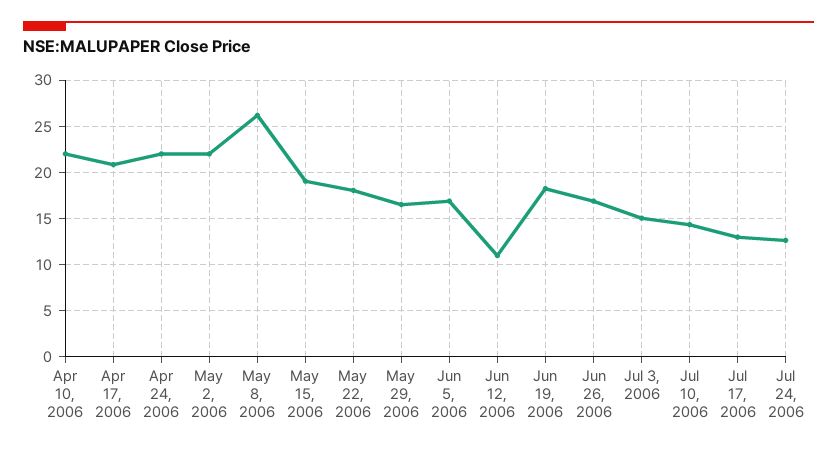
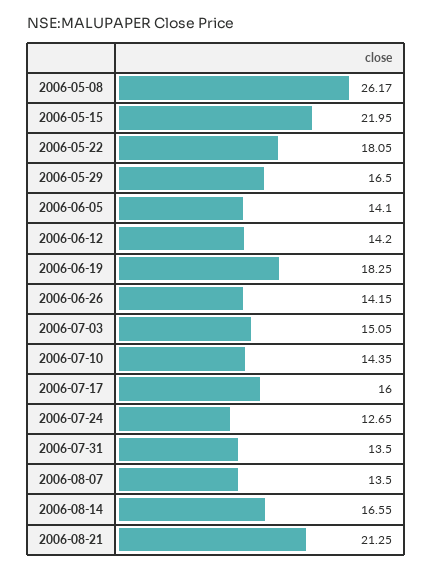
Apr 10, 2006: 22 -> none
Apr 17, 2006: 21 -> none
Apr 24, 2006: 22 -> none
May 2, 2006: 22 -> none
May 15, 2006: 19 -> 21.95
Jun 5, 2006: 17 -> 14.1
Jun 12, 2006: 11 -> 14.2
Jun 26, 2006: 17 -> 14.15
Jul 17, 2006: 13 -> 16
2006-07-31: none -> 13.5
2006-08-07: none -> 13.5
2006-08-14: none -> 16.55
2006-08-21: none -> 21.25

